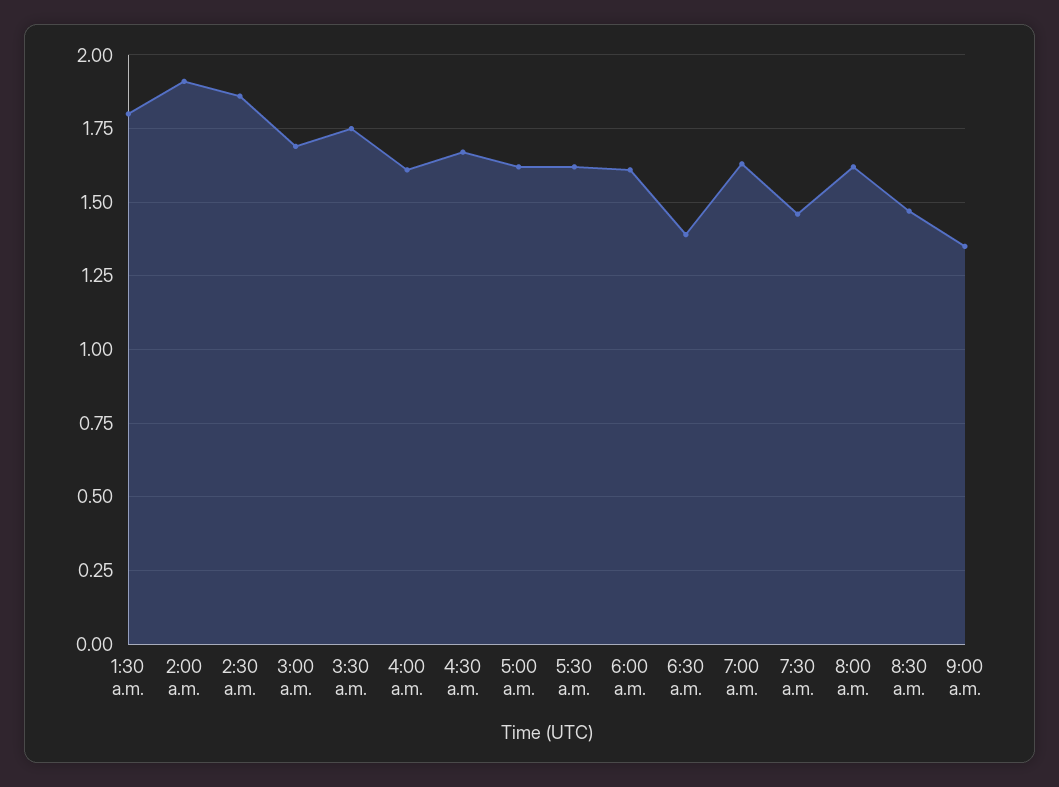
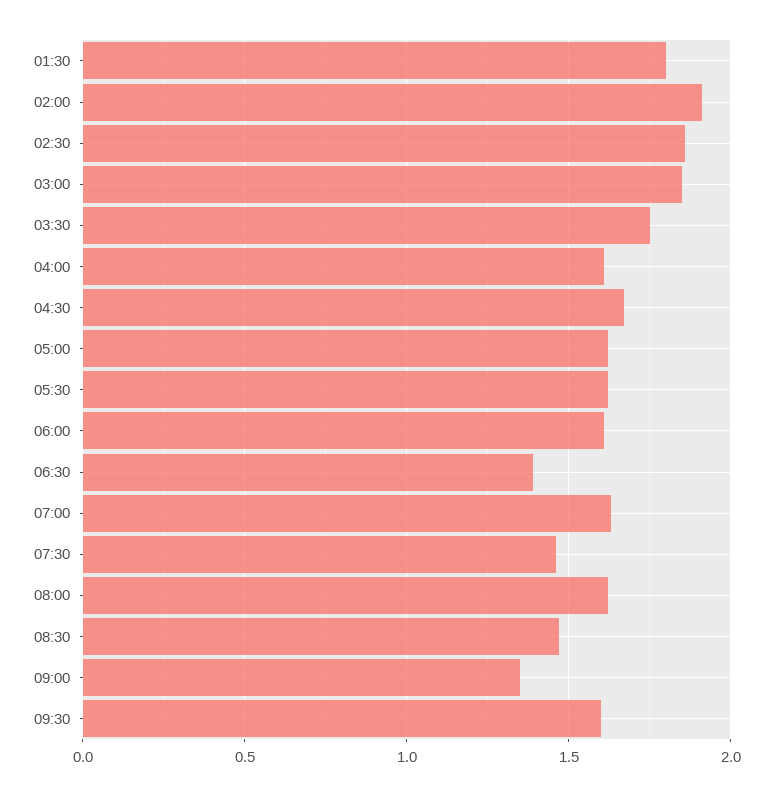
3:00 a.m.: 1.7 -> 1.85
09:30: none -> 1.6

